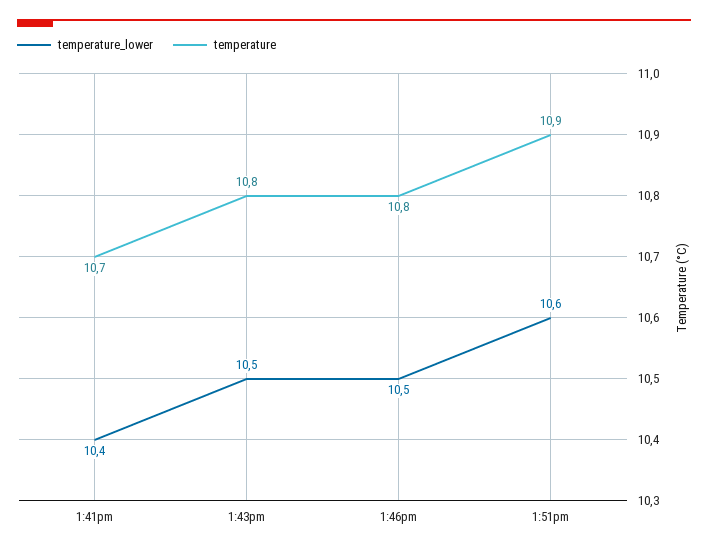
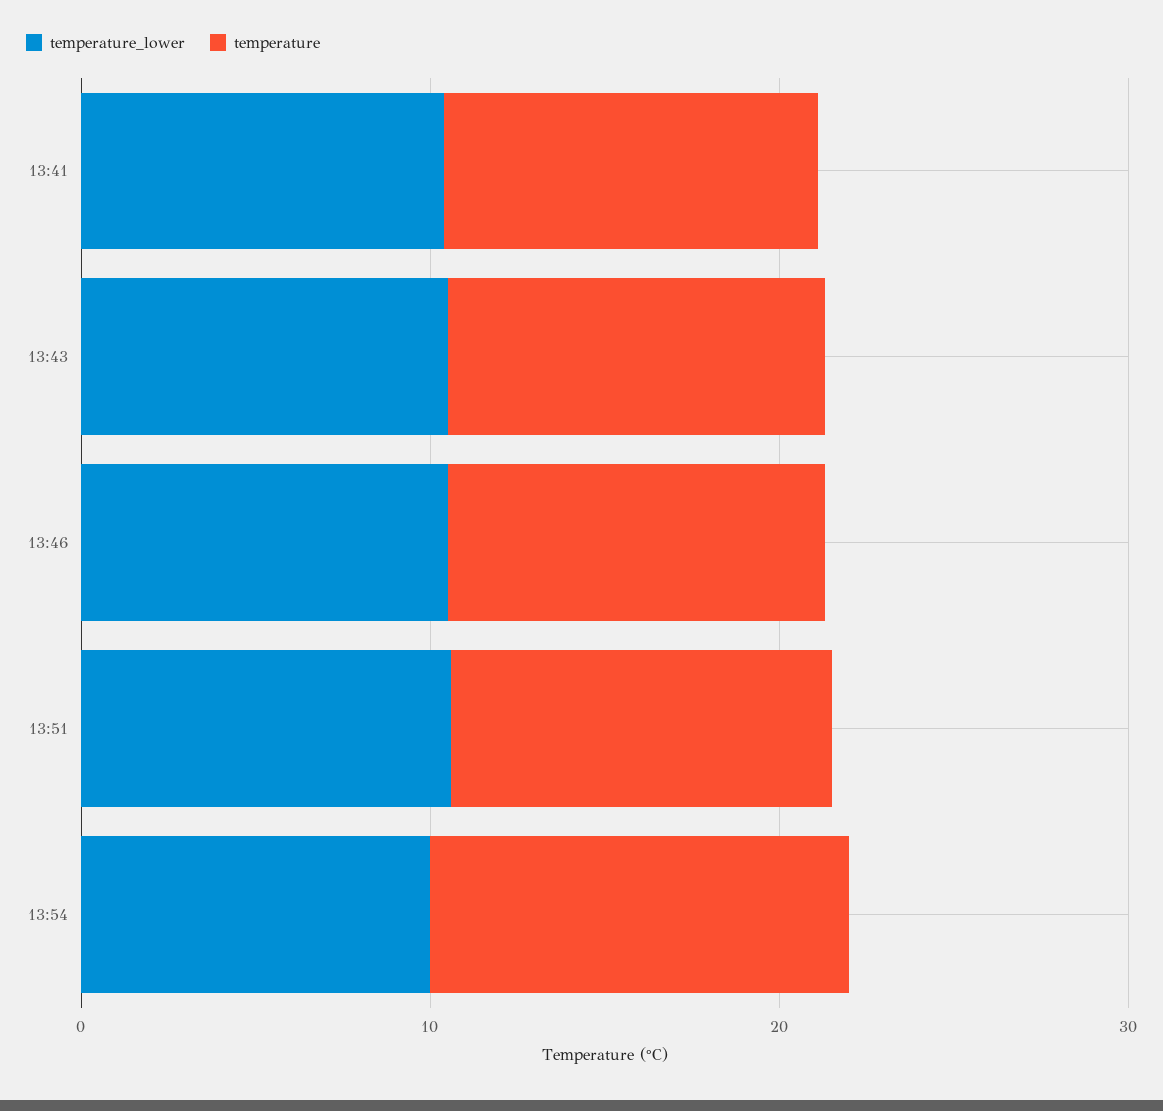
temperature_lower, 13:54: none -> 10
temperature, 13:54: none -> 12

